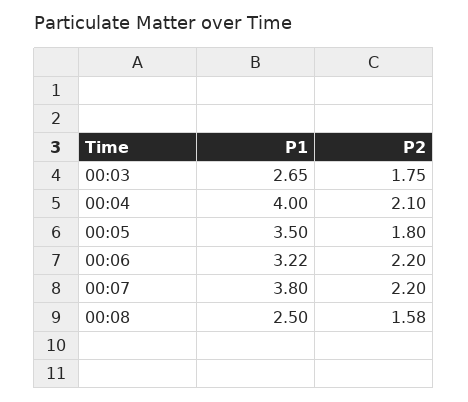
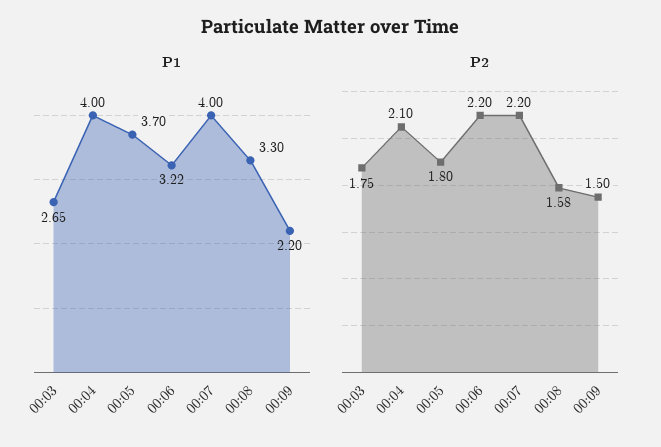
P1, 00:05: 3.5 -> 3.7
P1, 00:07: 3.8 -> 4
P1, 00:08: 2.5 -> 3.3
P1, 00:09: none -> 2.2
P2, 00:09: none -> 1.5

